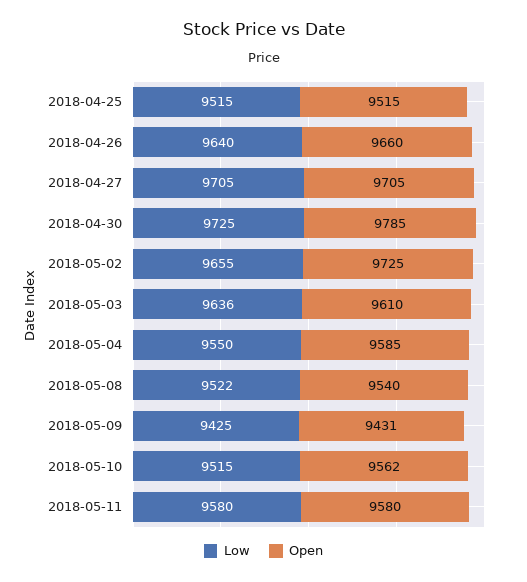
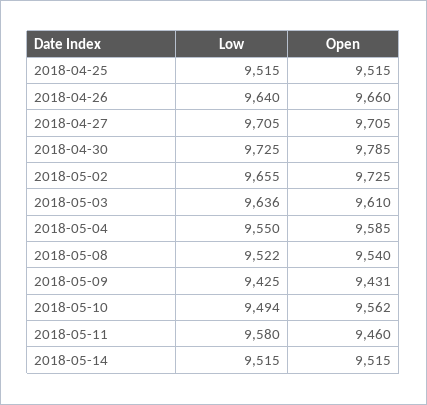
Low, 2018-05-10: 9515 -> 9494
Open, 2018-05-11: 9580 -> 9460
Low, 2018-05-14: none -> 9515
Open, 2018-05-14: none -> 9515

